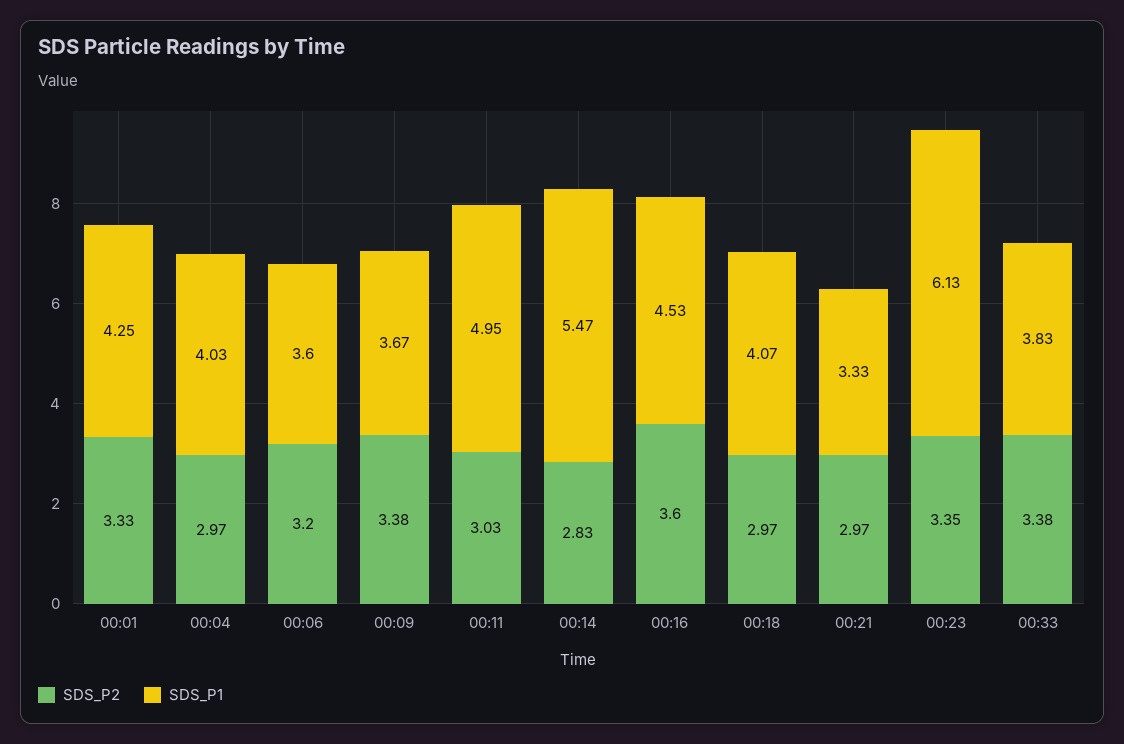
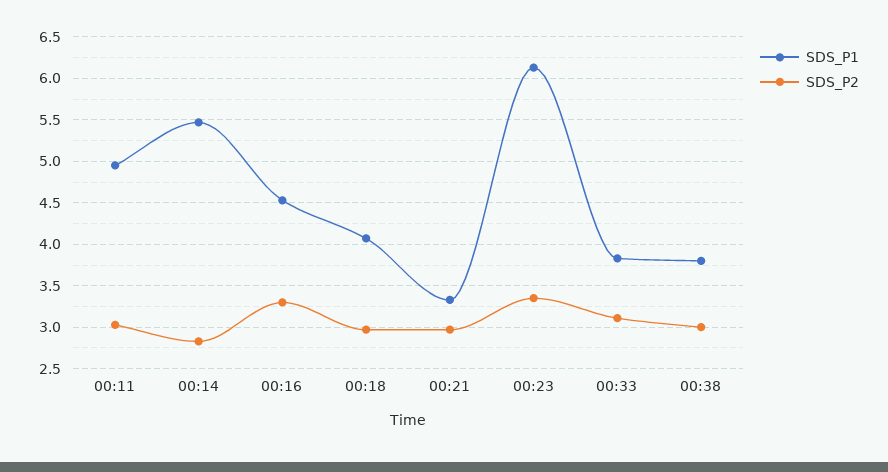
SDS_P2, 00:01: 3.33 -> none
SDS_P1, 00:01: 4.25 -> none
SDS_P2, 00:04: 2.97 -> none
SDS_P1, 00:04: 4.03 -> none
SDS_P2, 00:06: 3.2 -> none
SDS_P1, 00:06: 3.6 -> none
SDS_P2, 00:09: 3.38 -> none
SDS_P1, 00:09: 3.67 -> none
SDS_P2, 00:16: 3.6 -> 3.3
SDS_P2, 00:33: 3.38 -> 3.1
SDS_P1, 00:38: none -> 3.8
SDS_P2, 00:38: none -> 3

